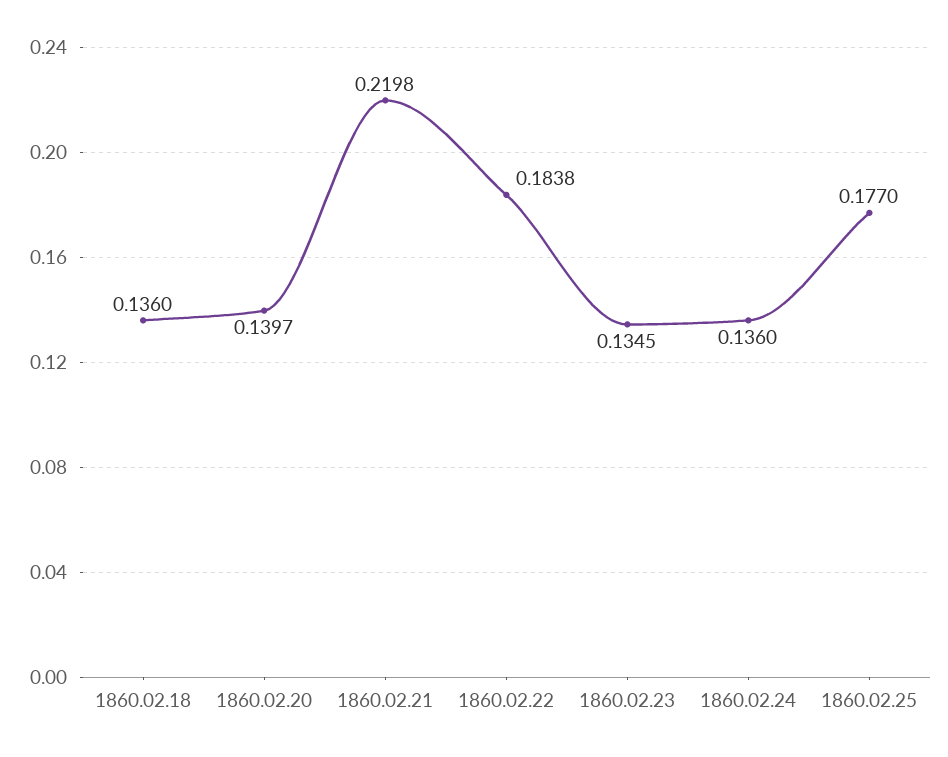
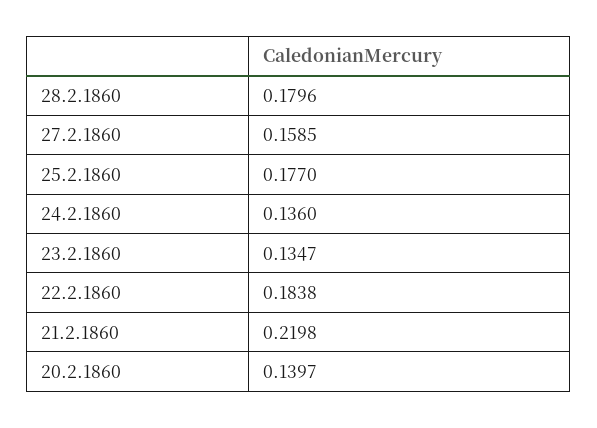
1860.02.18: 0.136 -> none
1860.02.23: 0.1345 -> 0.1347
28.2.1860: none -> 0.1796
27.2.1860: none -> 0.1585

